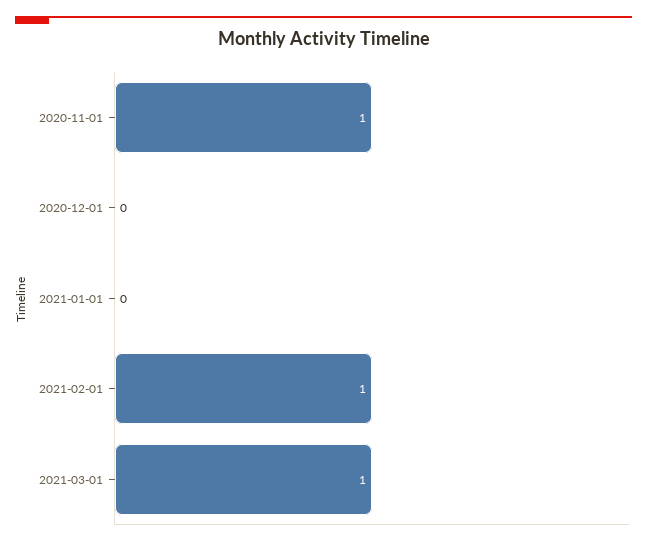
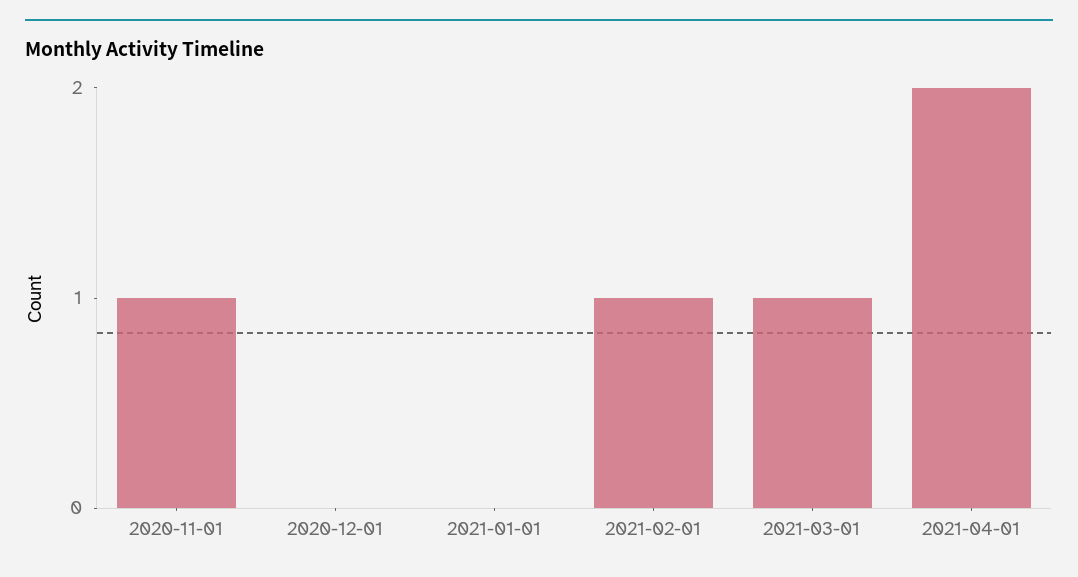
2021-04-01: none -> 2

